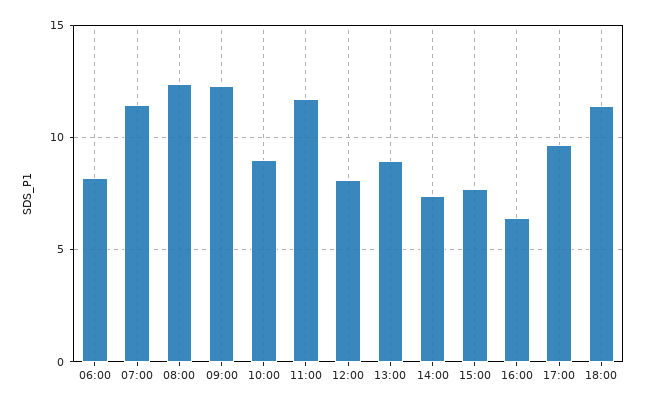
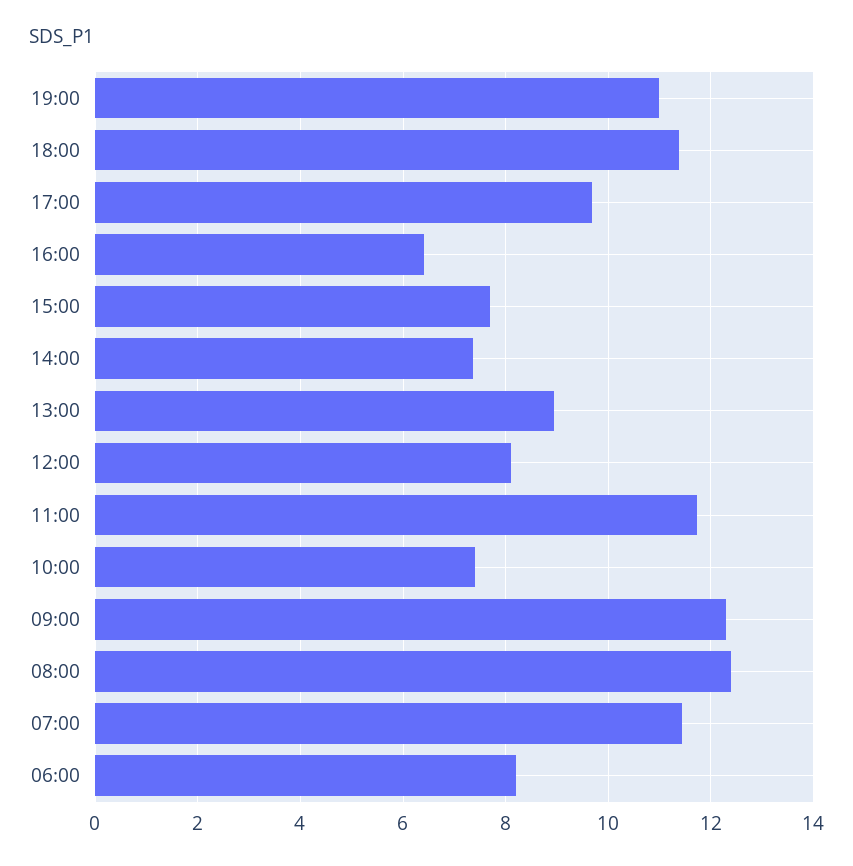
10:00: 9 -> 7.4
19:00: none -> 11

